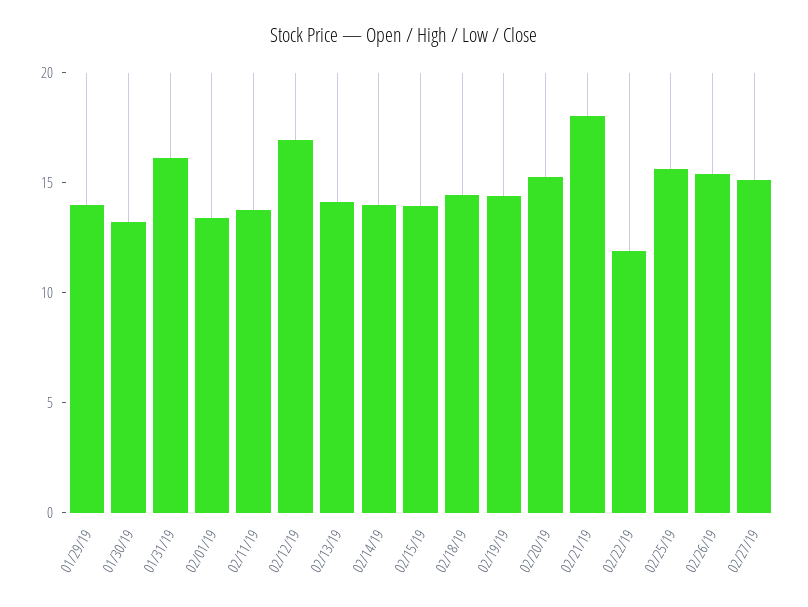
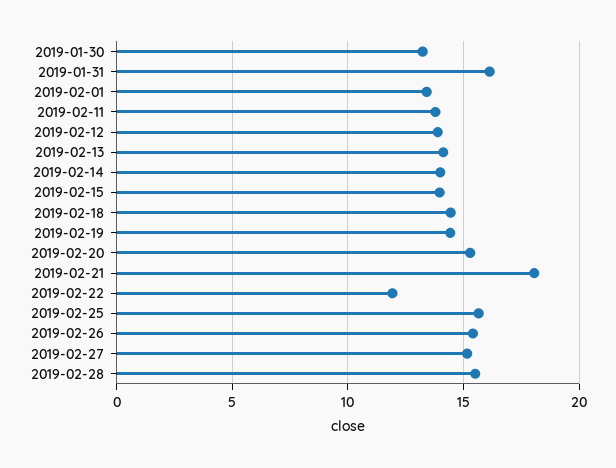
01/29/19: 14 -> none
02/12/19: 17 -> 14
2019-02-28: none -> 15.5

